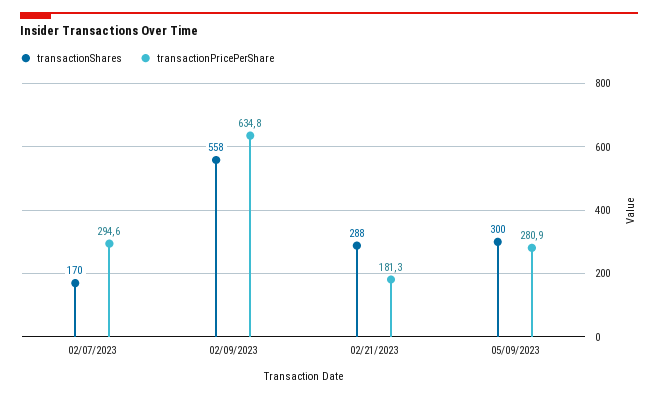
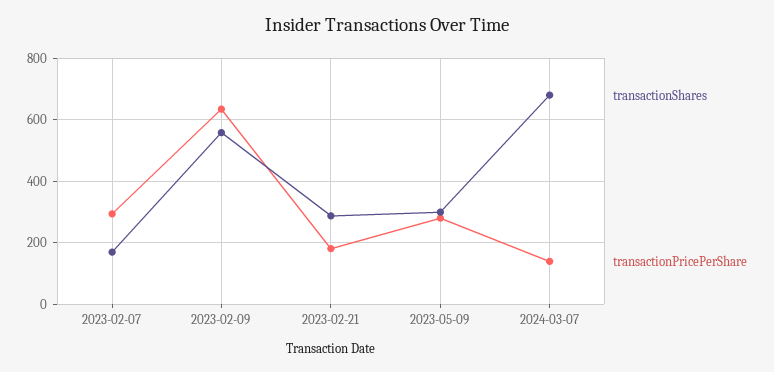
transactionShares, 2024-03-07: none -> 680
transactionPricePerShare, 2024-03-07: none -> 140

